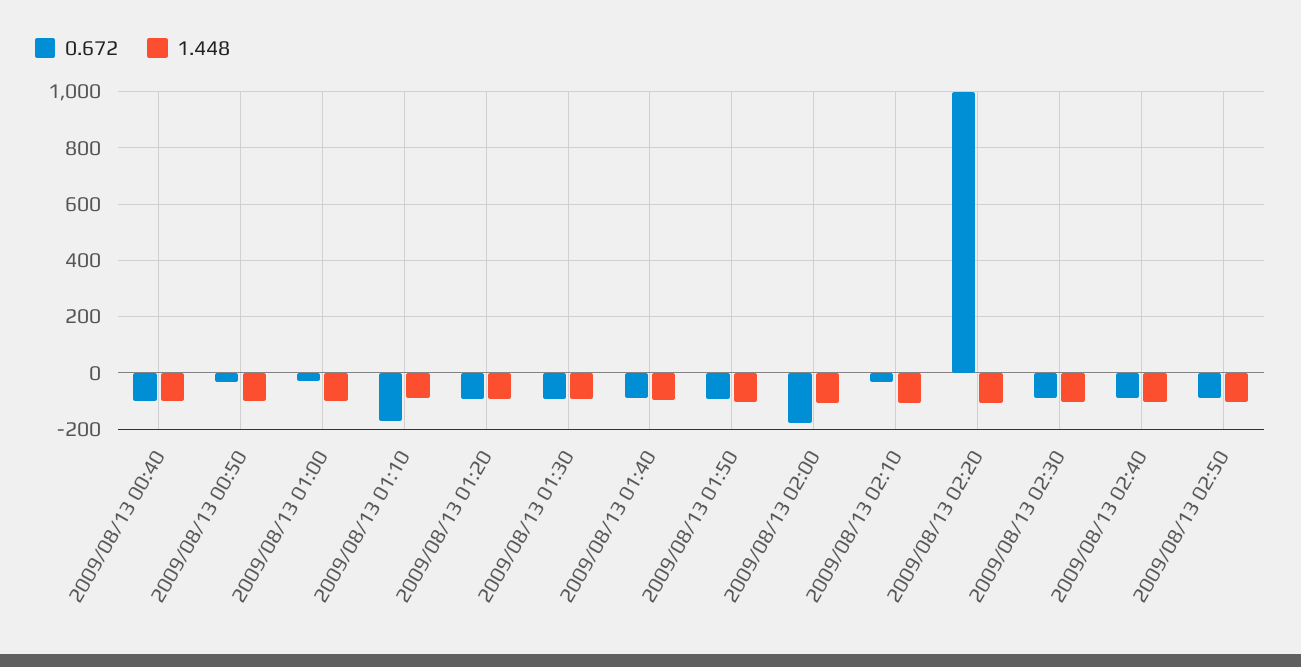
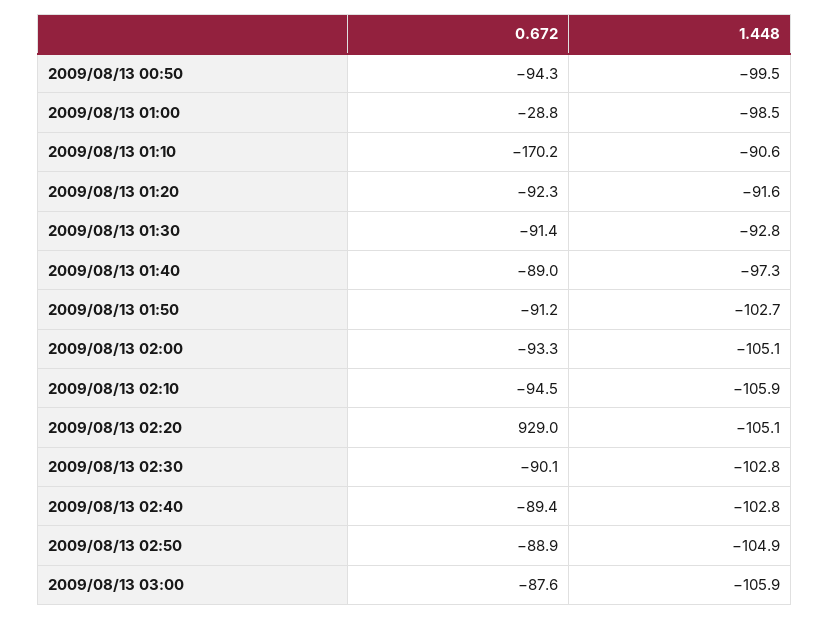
0.672, 2009/08/13 00:40: -100 -> none
1.448, 2009/08/13 00:40: -100 -> none
0.672, 2009/08/13 00:50: -25 -> -94.3
0.672, 2009/08/13 02:00: -175 -> -93.3
0.672, 2009/08/13 02:10: -25 -> -94.5
0.672, 2009/08/13 02:20: 1000 -> 929
0.672, 2009/08/13 03:00: none -> -87.6
1.448, 2009/08/13 03:00: none -> -105.9

